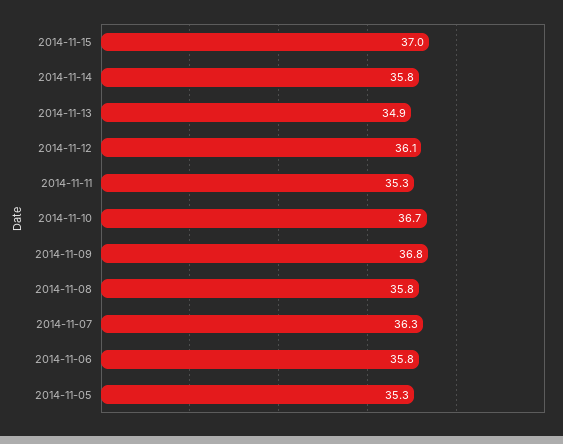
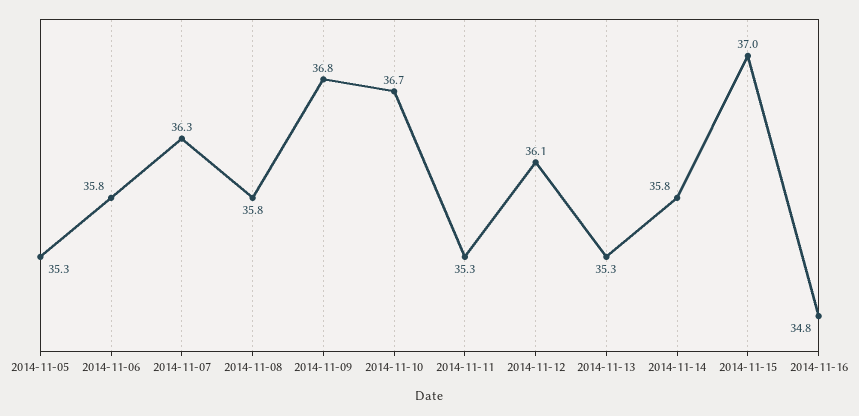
2014-11-13: 34.9 -> 35.3
2014-11-16: none -> 34.8

